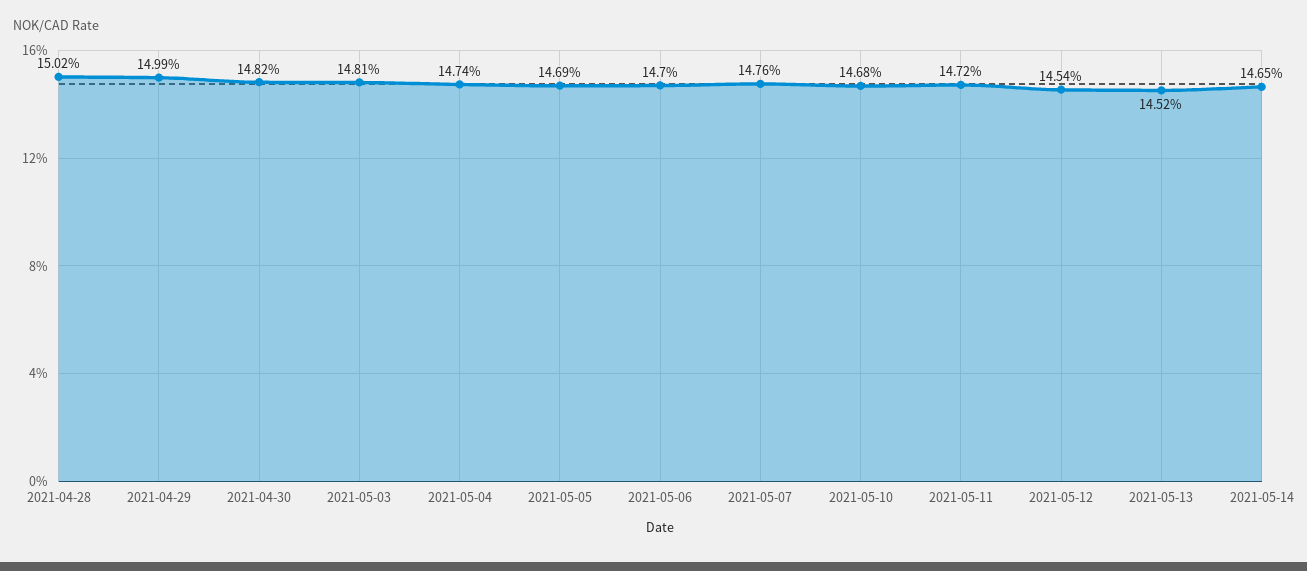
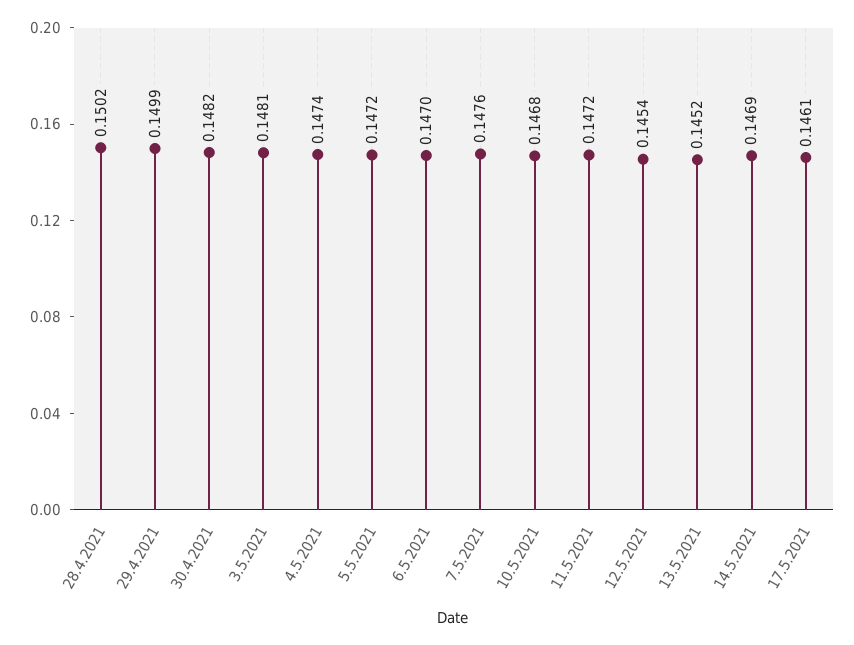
2021-05-05: 0.1469 -> 0.1472
2021-05-14: 0.1465 -> 0.1469
17.5.2021: none -> 0.1461

